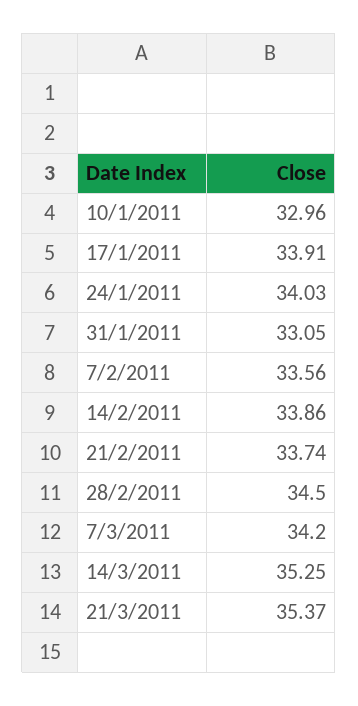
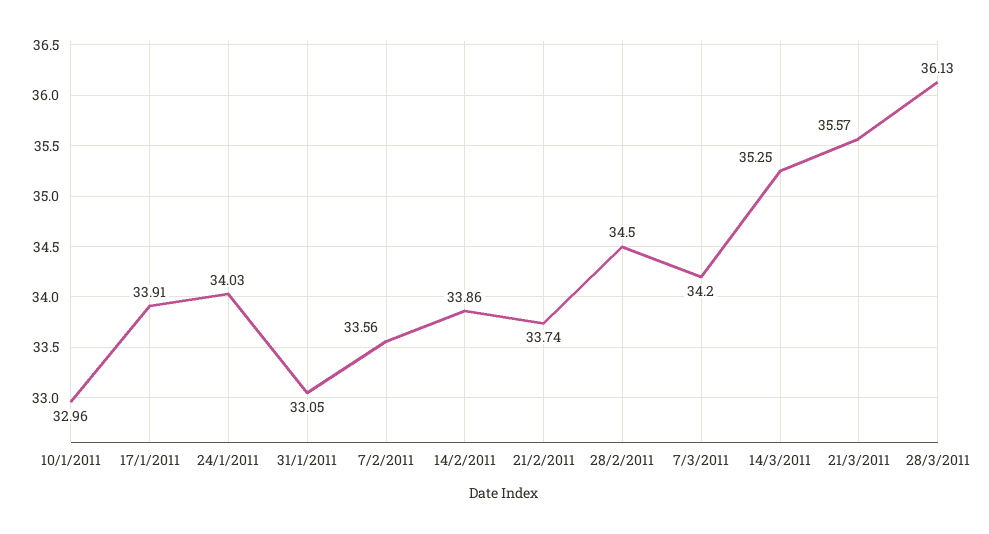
21/3/2011: 35.37 -> 35.57
28/3/2011: none -> 36.13

